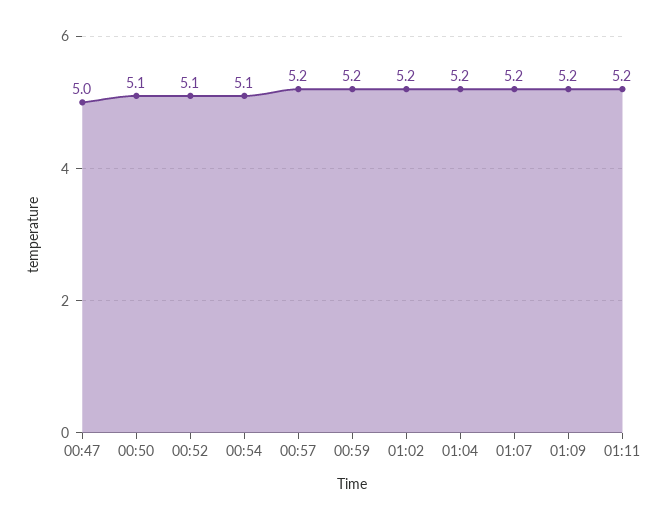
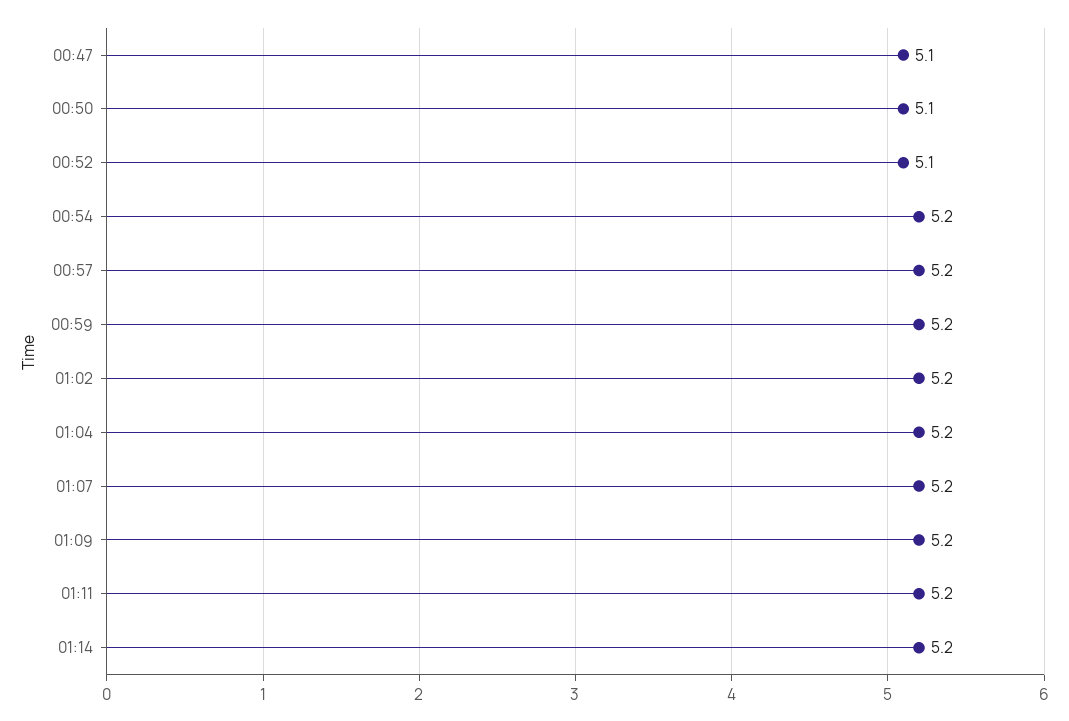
00:47: 5 -> 5.1
00:54: 5.1 -> 5.2
01:14: none -> 5.2

